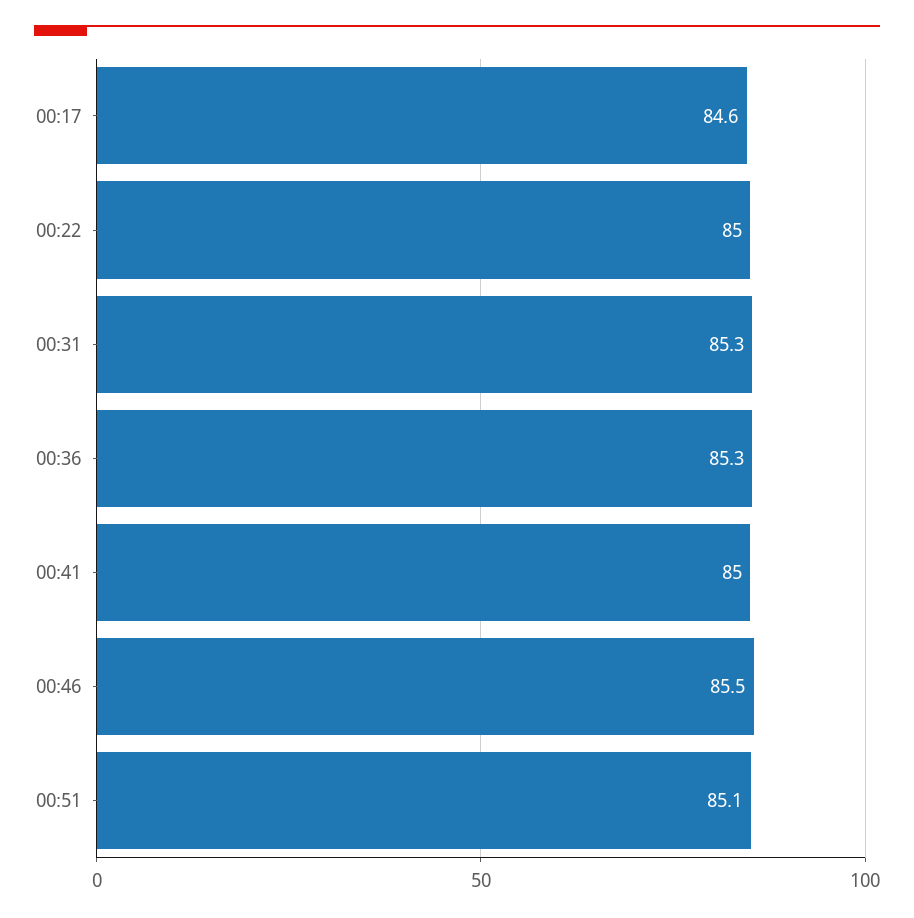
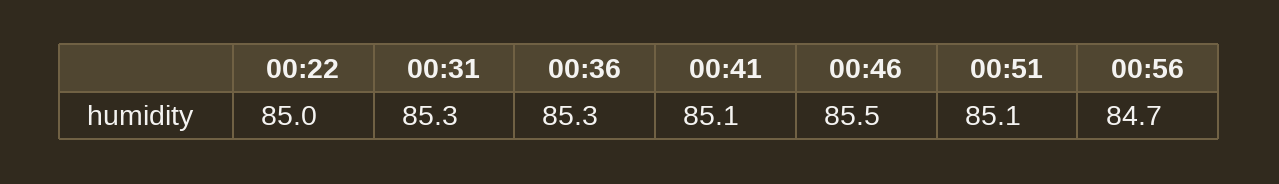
00:17: 84.6 -> none
00:41: 85 -> 85.1
00:56: none -> 84.7

